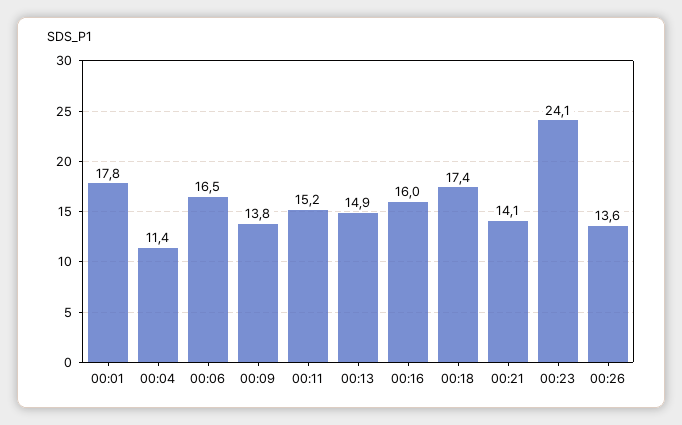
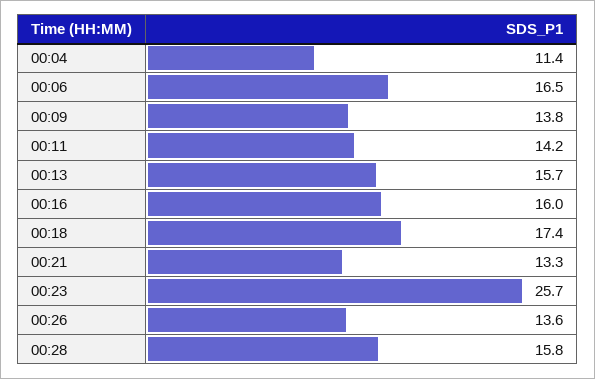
00:01: 17.8 -> none
00:11: 15.2 -> 14.2
00:13: 14.9 -> 15.7
00:21: 14.1 -> 13.3
00:23: 24.1 -> 25.7
00:28: none -> 15.8

